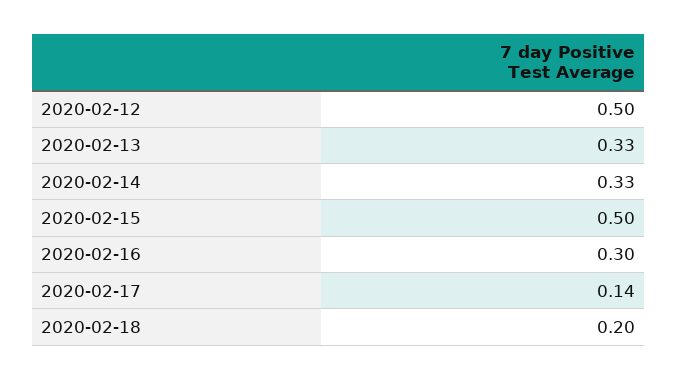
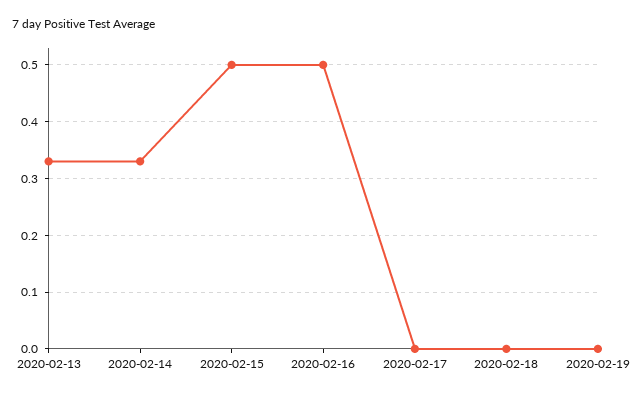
2020-02-12: 0.5 -> none
2020-02-16: 0.3 -> 0.5
2020-02-17: 0.14 -> 0
2020-02-18: 0.2 -> 0
2020-02-19: none -> 0

